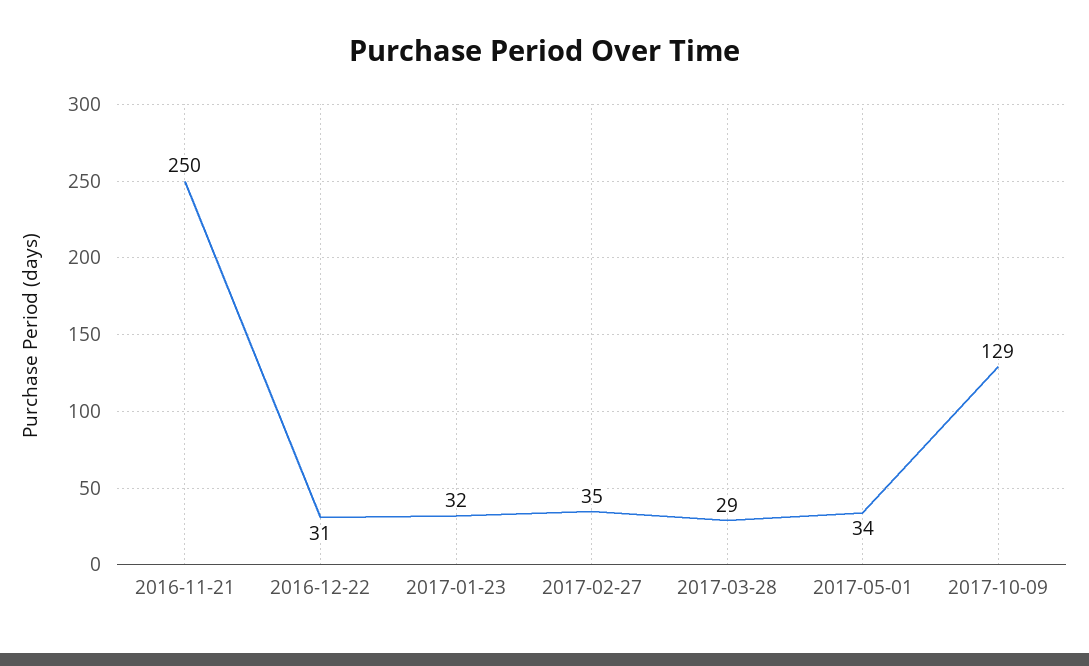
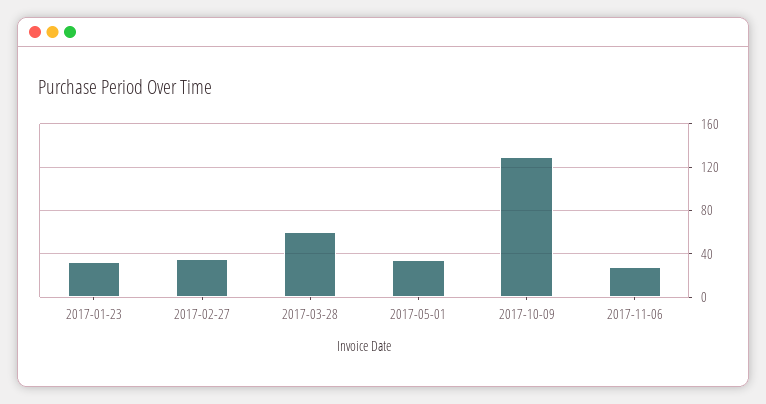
2016-11-21: 250 -> none
2016-12-22: 31 -> none
2017-03-28: 29 -> 60
2017-11-06: none -> 30

